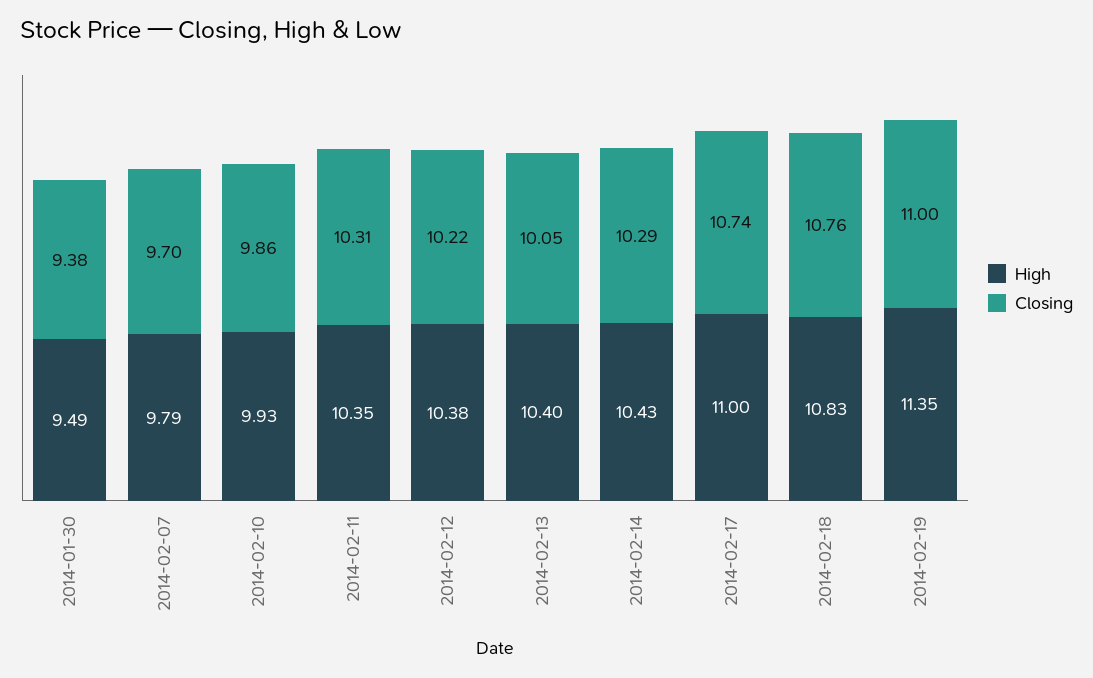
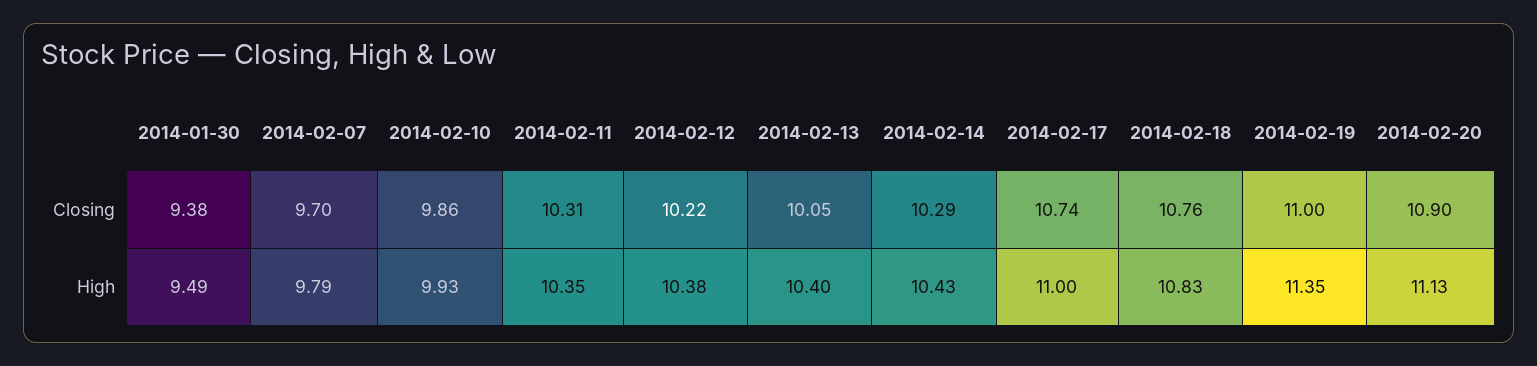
Closing, 2014-02-20: none -> 10.9
High, 2014-02-20: none -> 11.13

